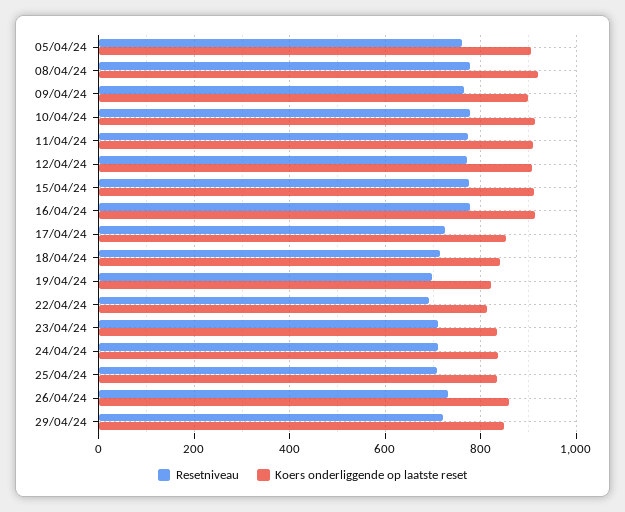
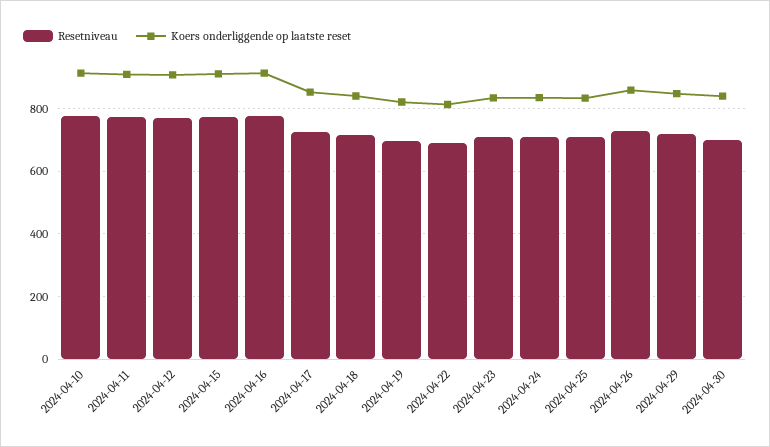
Resetniveau, 05/04/24: 760 -> none
Koers onderliggende op laatste reset, 05/04/24: 900 -> none
Resetniveau, 08/04/24: 780 -> none
Koers onderliggende op laatste reset, 08/04/24: 920 -> none
Resetniveau, 09/04/24: 760 -> none
Koers onderliggende op laatste reset, 09/04/24: 900 -> none
Resetniveau, 2024-04-30: none -> 700
Koers onderliggende op laatste reset, 2024-04-30: none -> 840

